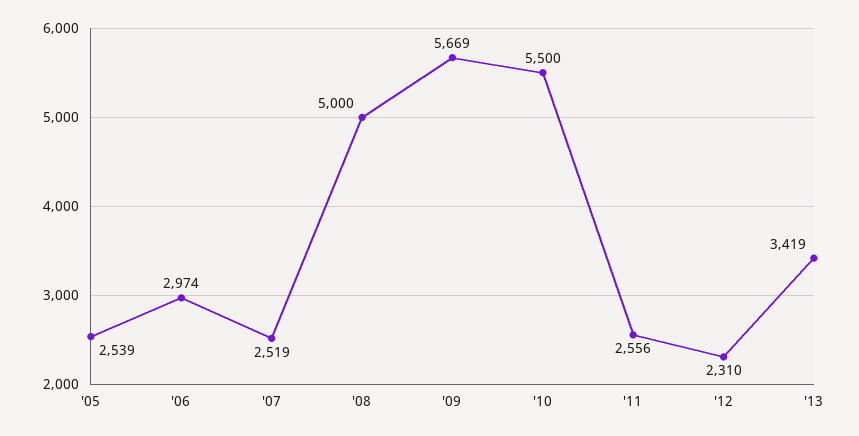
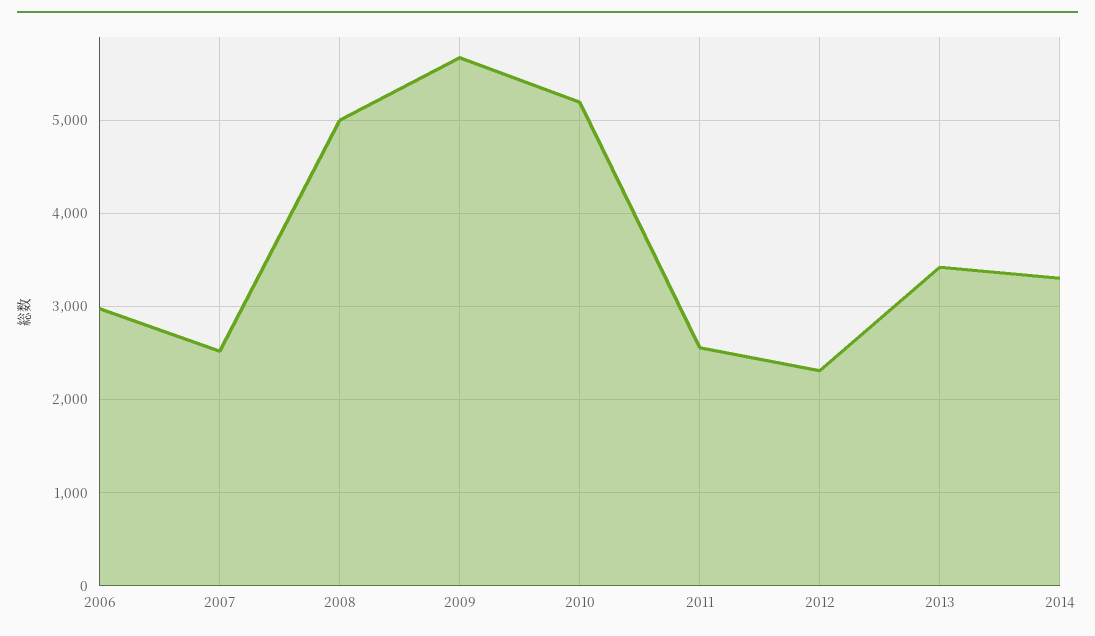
'05: 2539 -> none
'10: 5500 -> 5200
2014: none -> 3300

